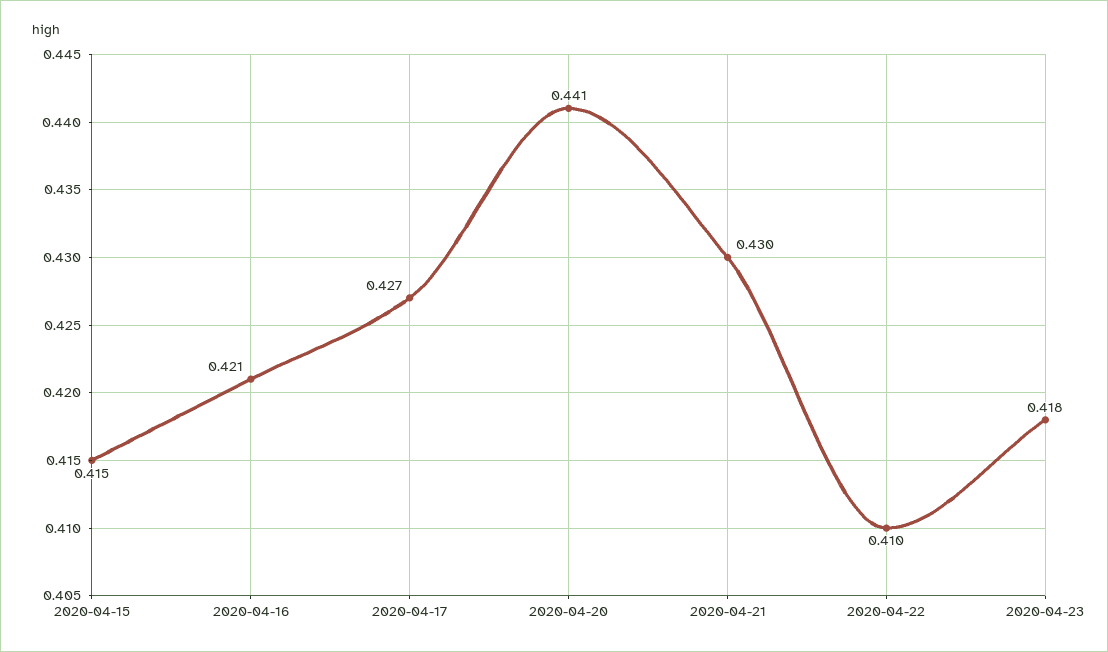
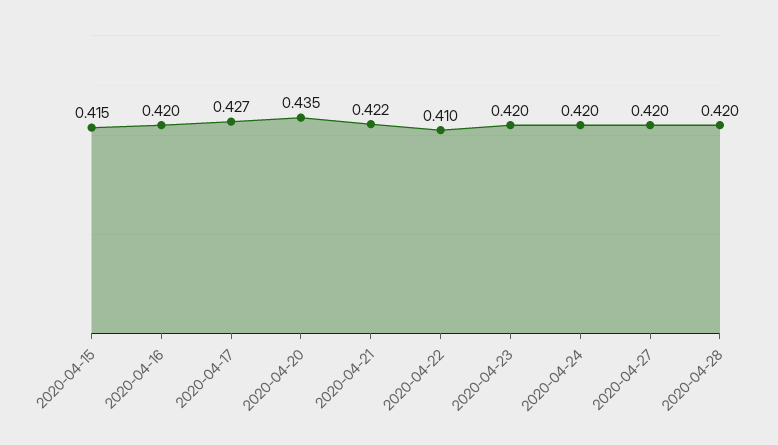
2020-04-16: 0.421 -> 0.42
2020-04-20: 0.441 -> 0.435
2020-04-21: 0.43 -> 0.422
2020-04-23: 0.418 -> 0.42
2020-04-24: none -> 0.42
2020-04-27: none -> 0.42
2020-04-28: none -> 0.42

